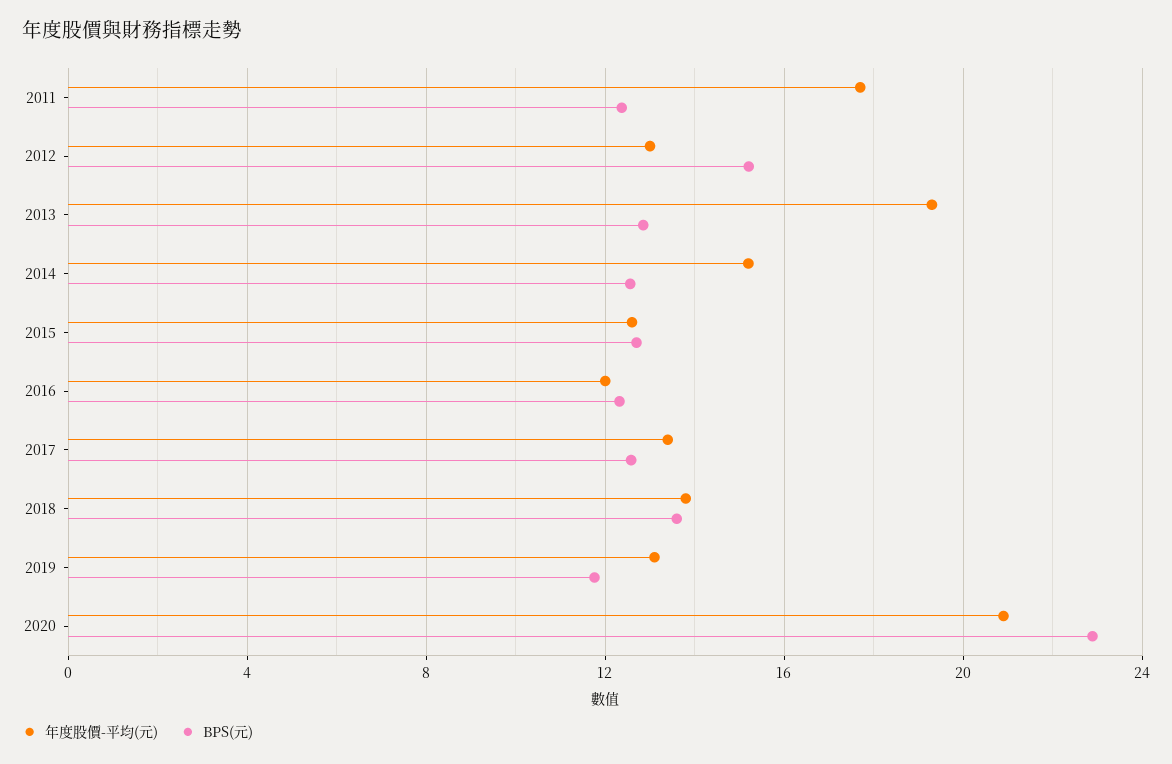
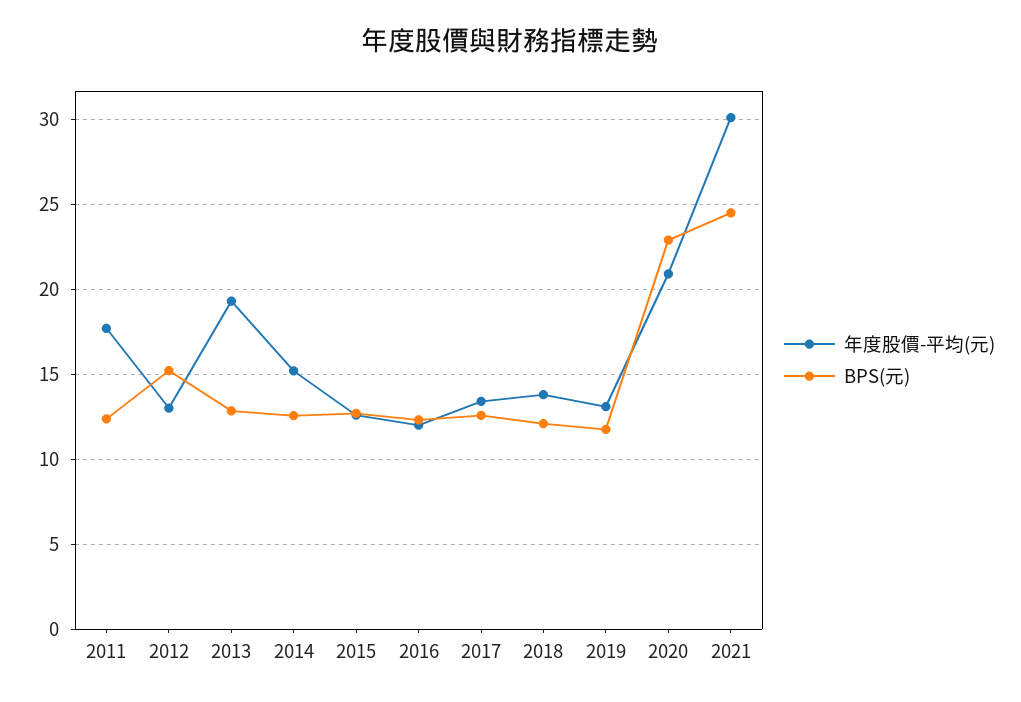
BPS(元), 2018: 13.5 -> 12
年度股價-平均(元), 2021: none -> 30
BPS(元), 2021: none -> 24.5

